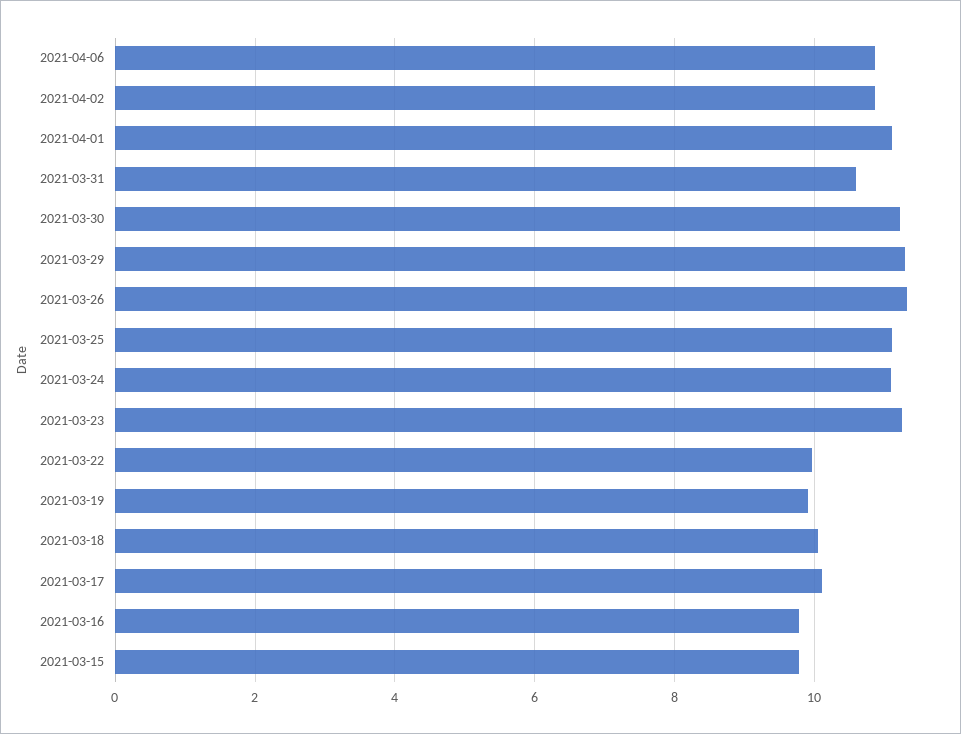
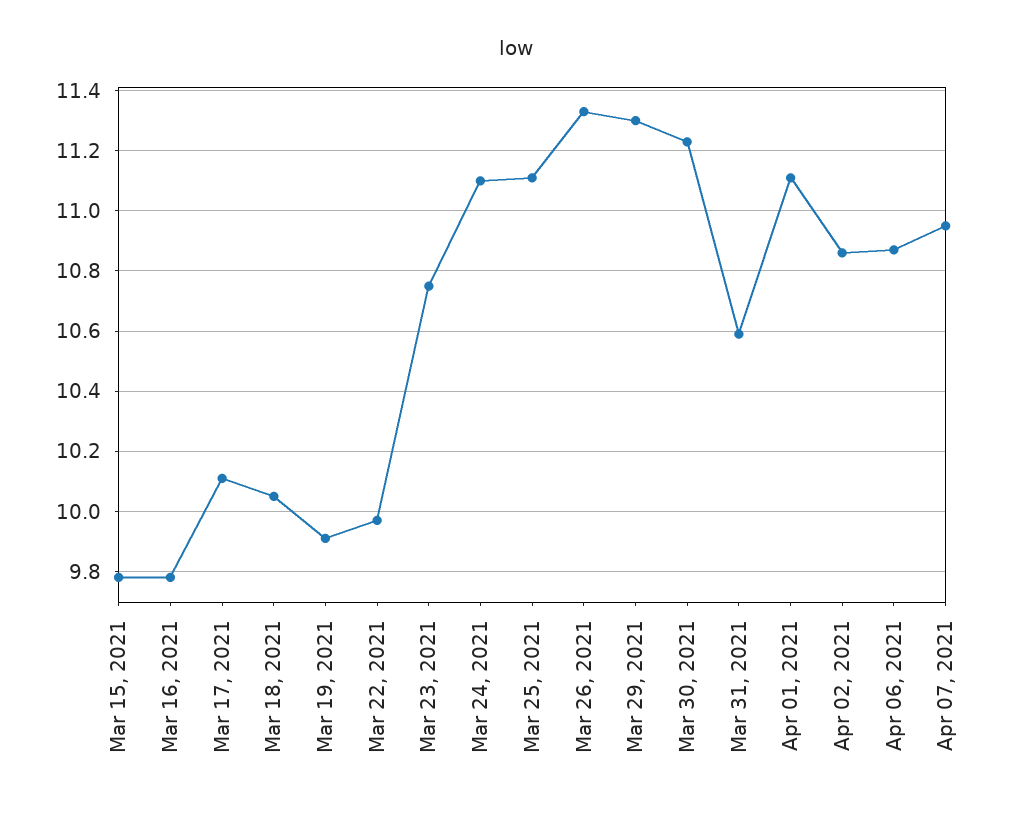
2021-03-23: 11.2 -> 10.75
Apr 07, 2021: none -> 10.95

